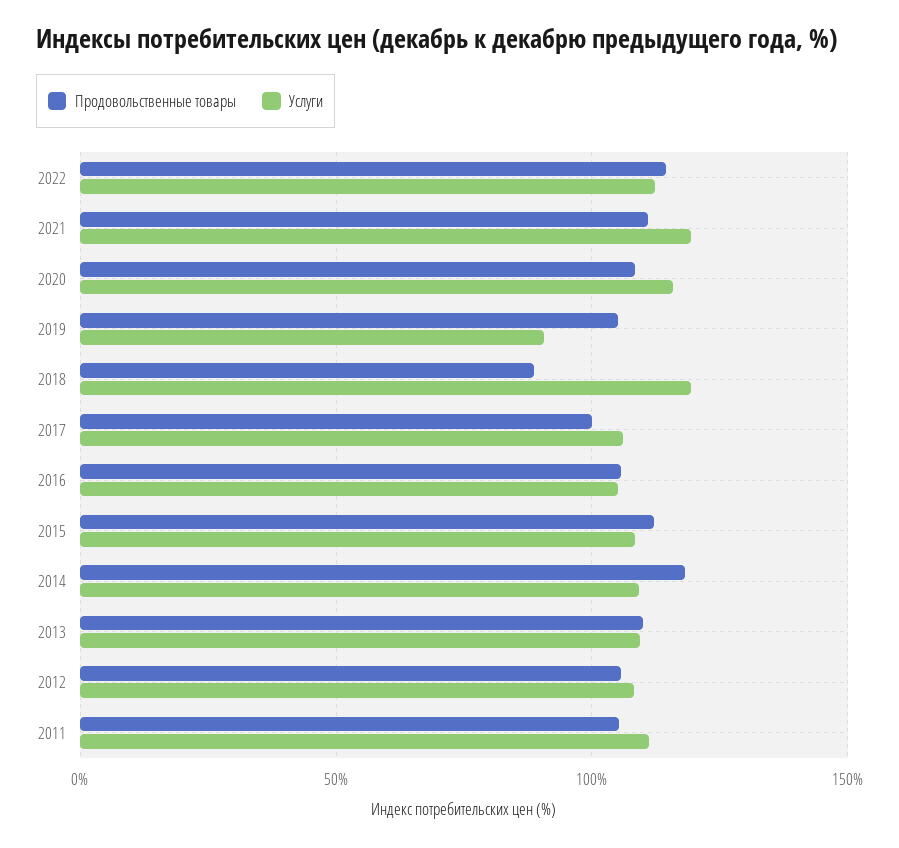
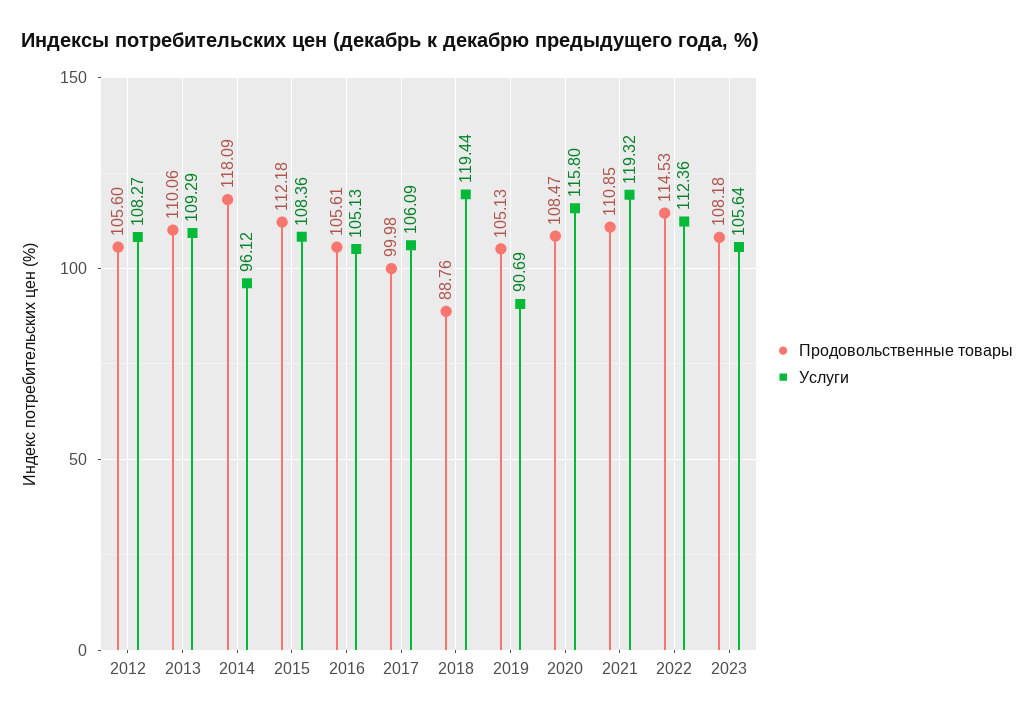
Услуги, 2014: 110 -> 96.12
Продовольственные товары, 2011: 105 -> none
Услуги, 2011: 110 -> none
Продовольственные товары, 2023: none -> 108.18
Услуги, 2023: none -> 105.64

